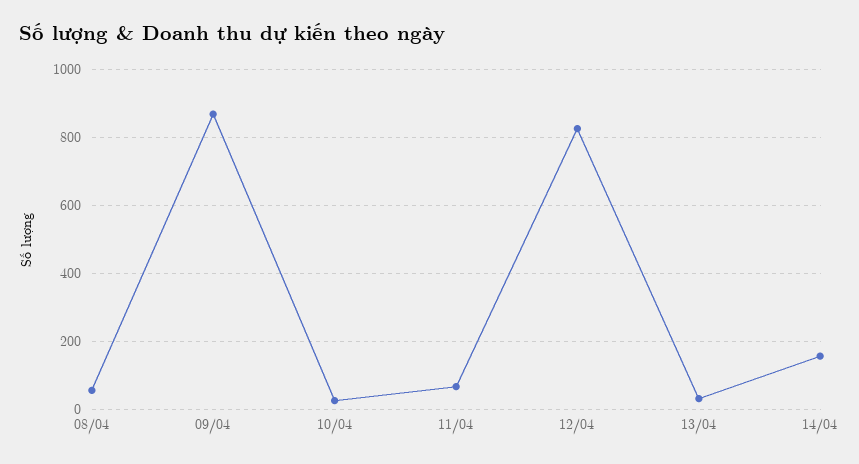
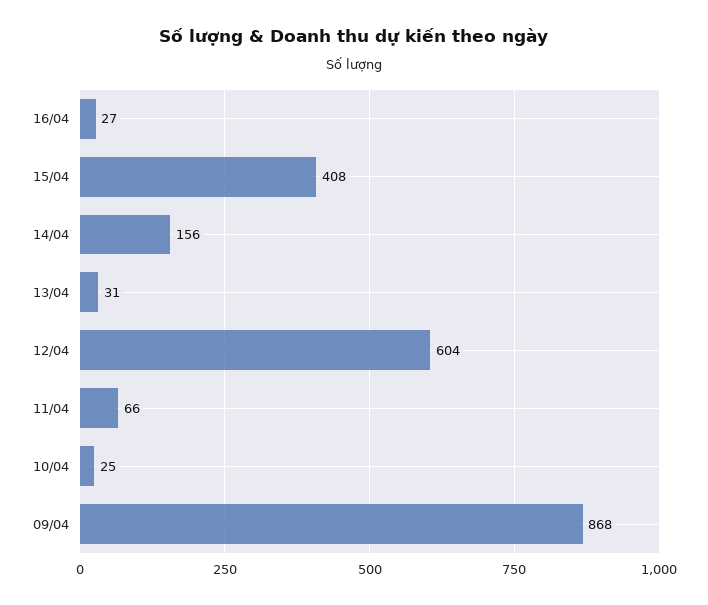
08/04: 60 -> none
12/04: 820 -> 604
16/04: none -> 27
15/04: none -> 408

